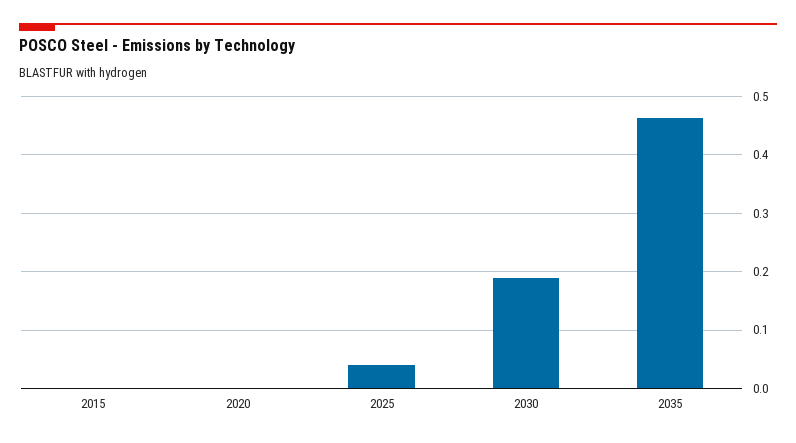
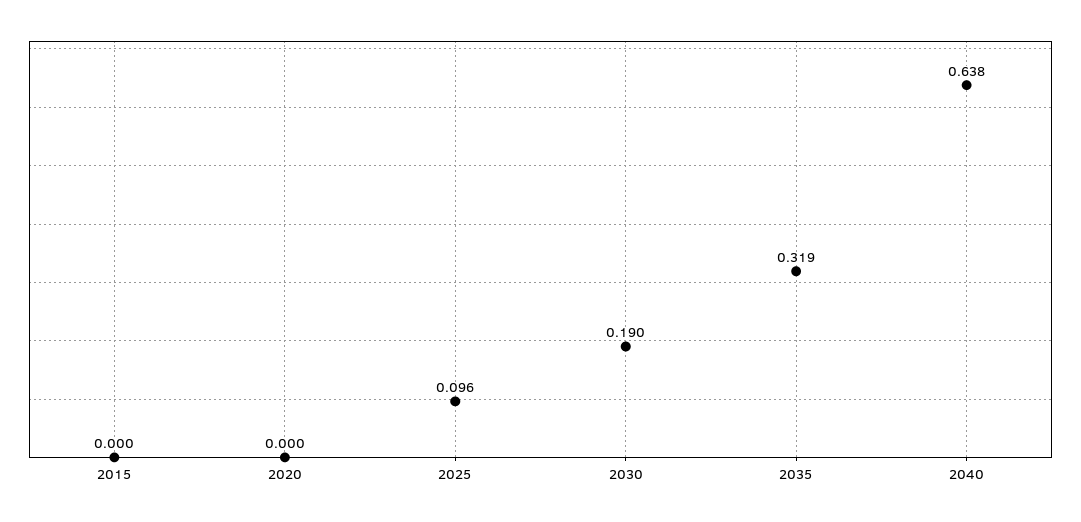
2025: 0.04 -> 0.096
2035: 0.46 -> 0.319
2040: none -> 0.638

